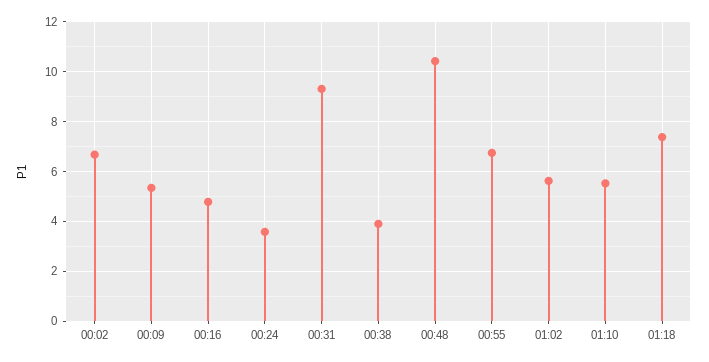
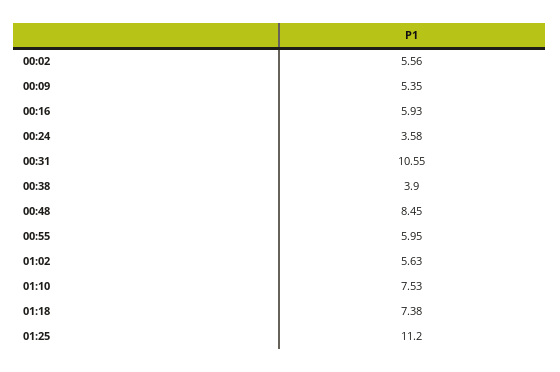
00:02: 6.75 -> 5.56
00:16: 4.75 -> 5.93
00:31: 9.25 -> 10.55
00:48: 10.5 -> 8.45
00:55: 6.75 -> 5.95
01:10: 5.5 -> 7.53
01:25: none -> 11.2

